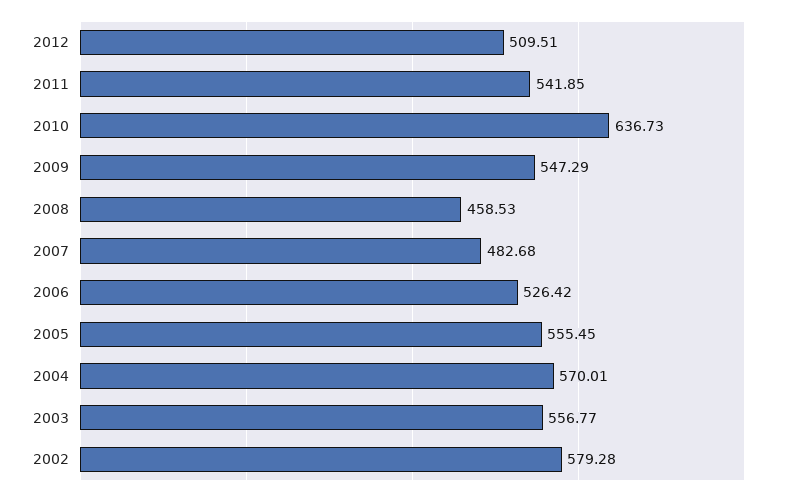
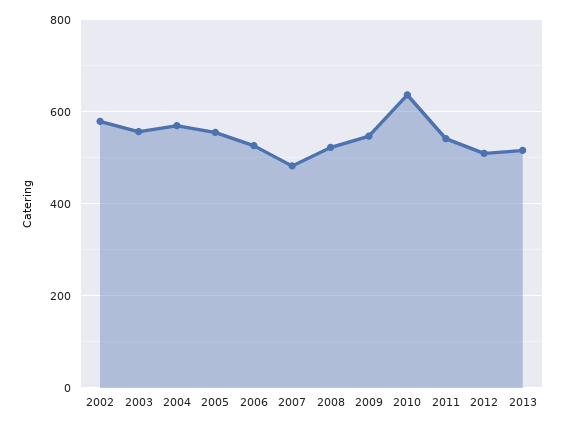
2008: 458.53 -> 520
2013: none -> 520

